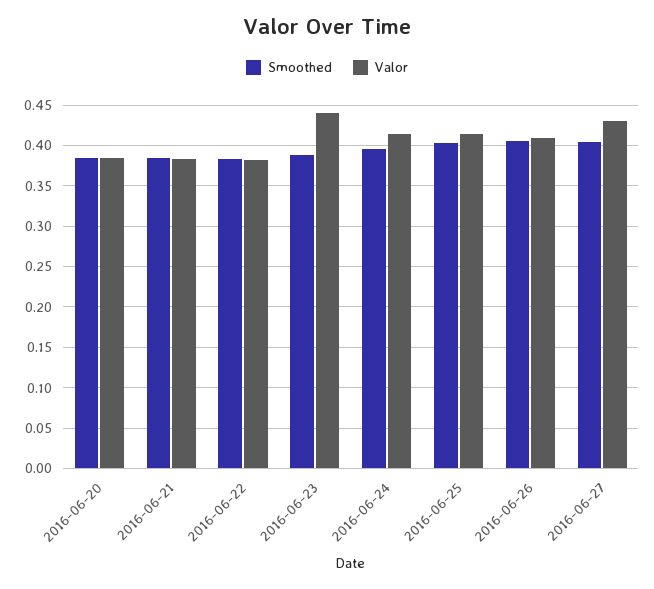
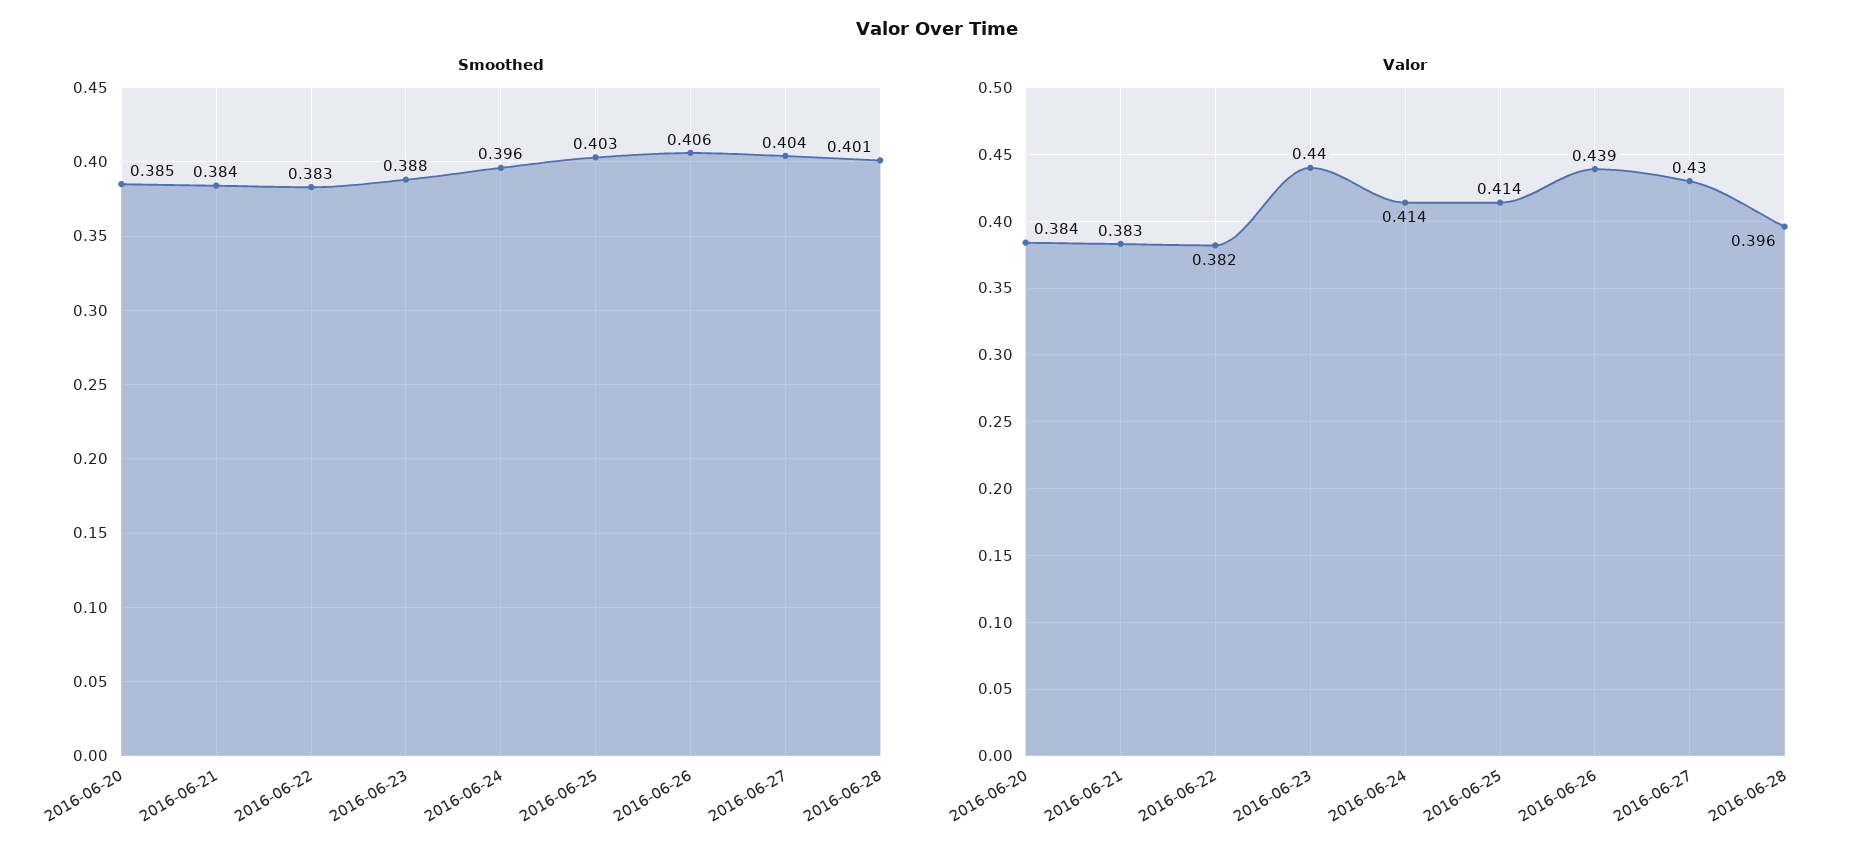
Valor, 2016-06-26: 0.41 -> 0.439
Smoothed, 2016-06-28: none -> 0.401
Valor, 2016-06-28: none -> 0.396

